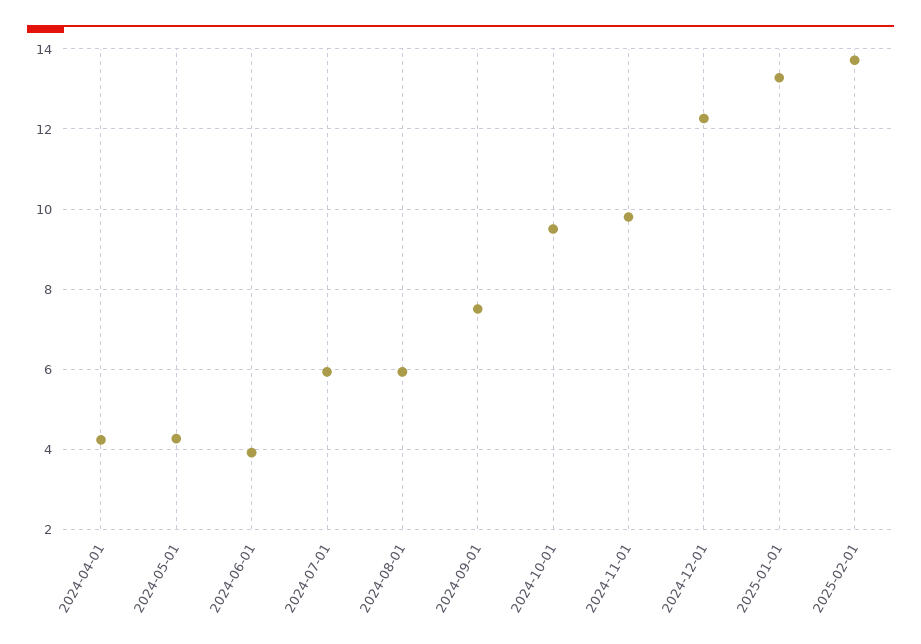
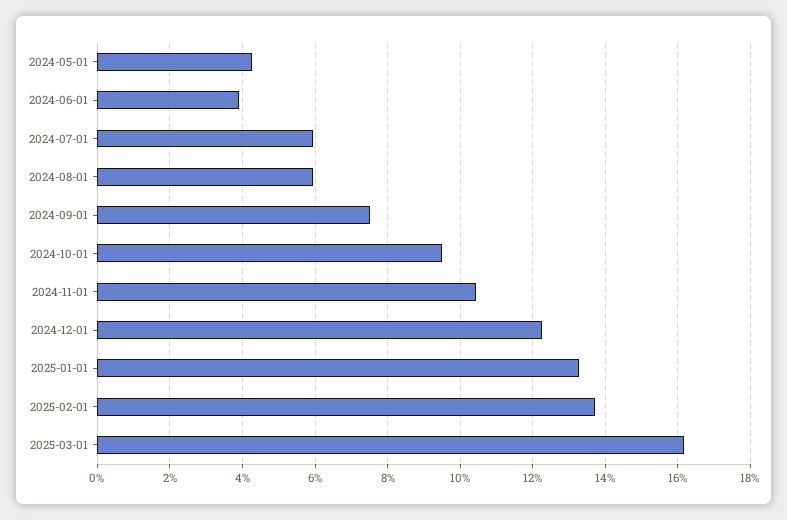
2024-04-01: 4.2 -> none
2024-11-01: 9.8 -> 10.4
2025-03-01: none -> 16.2

